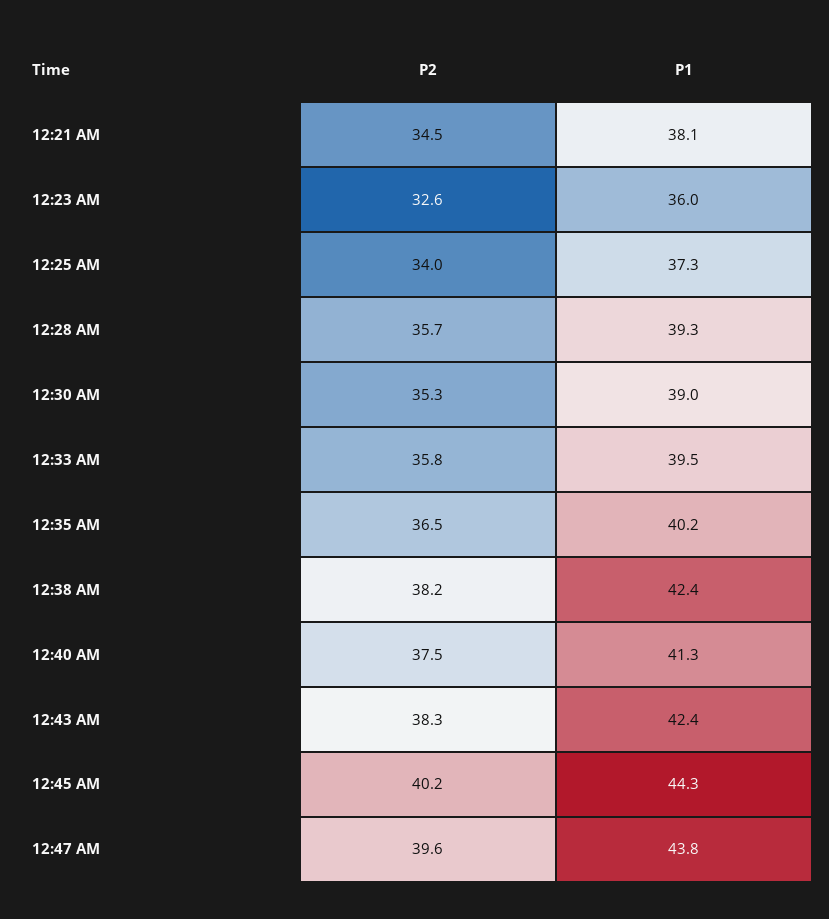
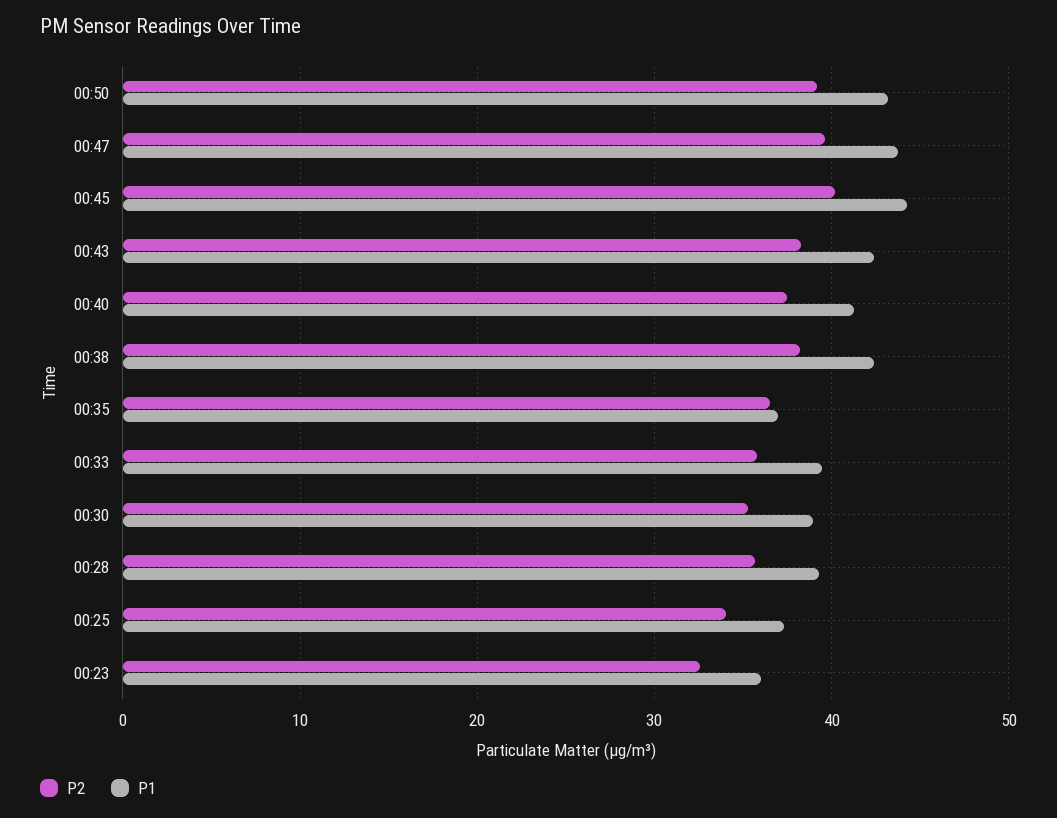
P2, 12:21 AM: 34.5 -> none
P1, 12:21 AM: 38.1 -> none
P1, 12:35 AM: 40.2 -> 37
P2, 00:50: none -> 39
P1, 00:50: none -> 43

